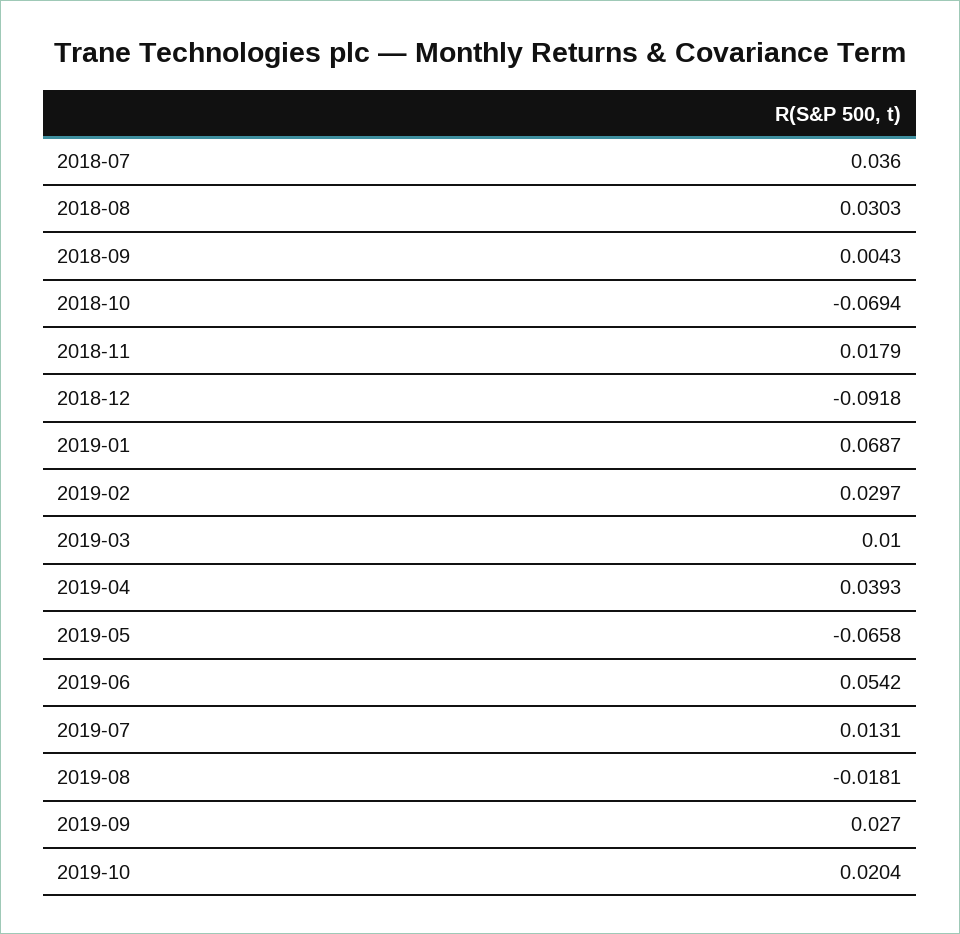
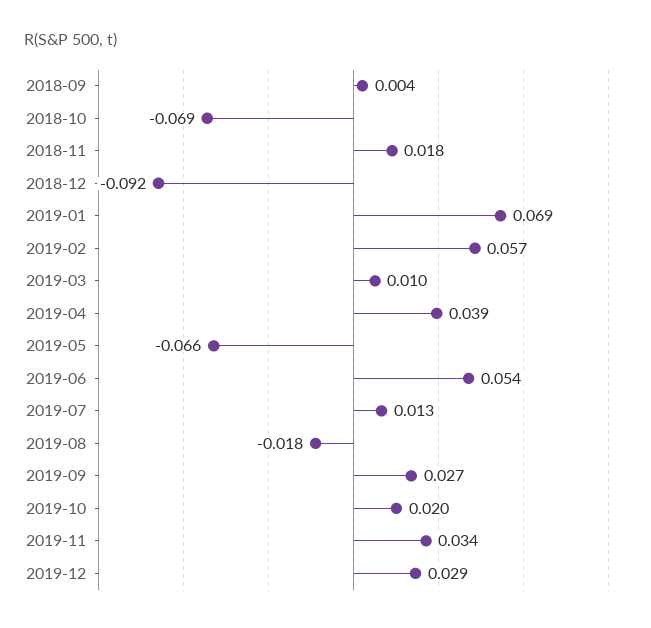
2018-07: 0.036 -> none
2018-08: 0.0303 -> none
2019-02: 0.0297 -> 0.057
2019-11: none -> 0.034
2019-12: none -> 0.029

